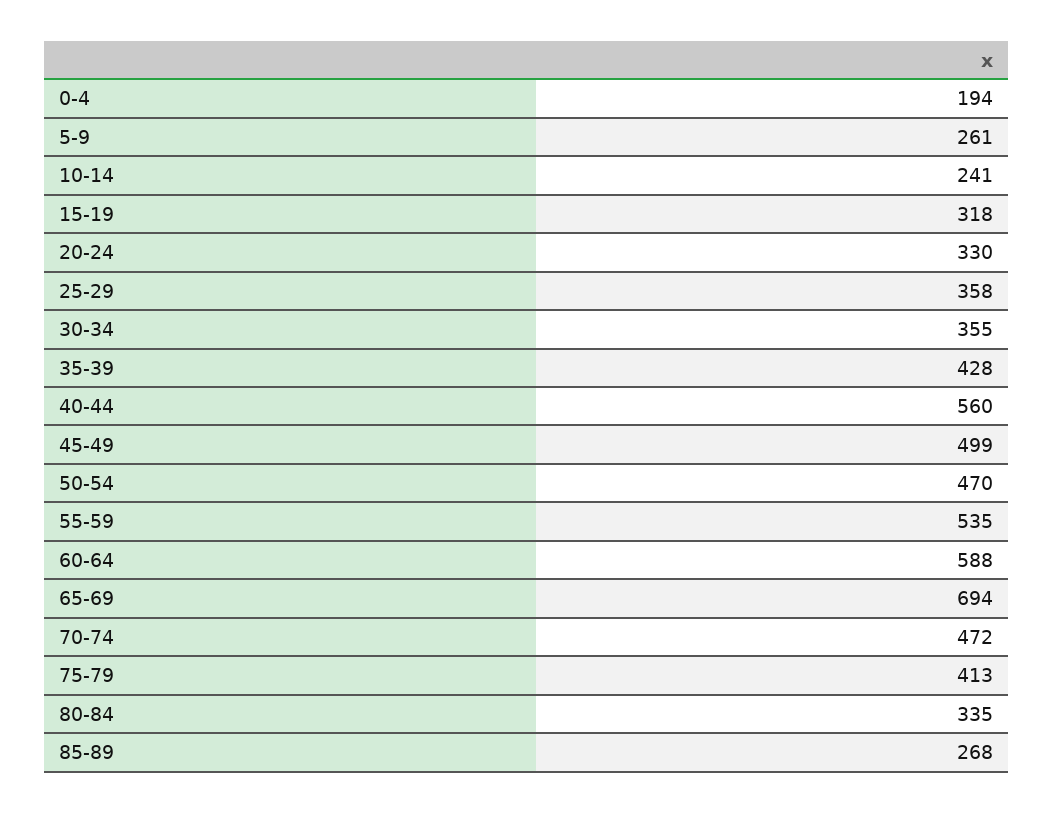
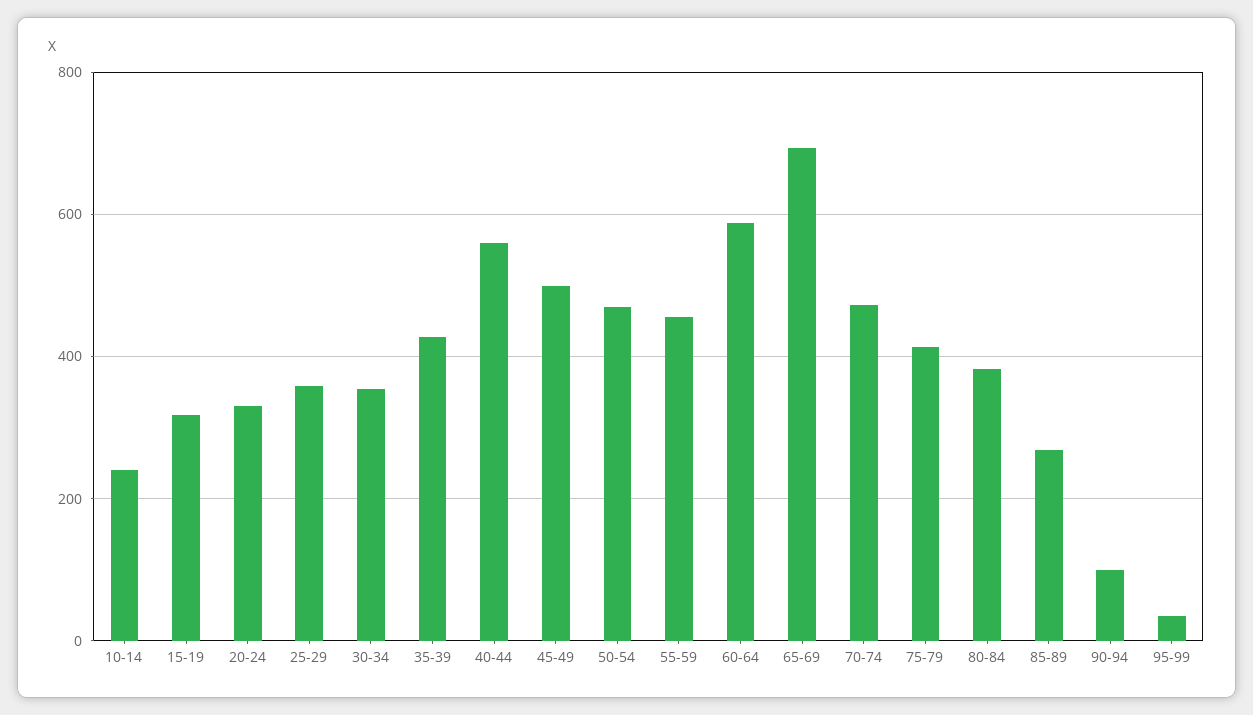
0-4: 194 -> none
5-9: 261 -> none
55-59: 535 -> 460
80-84: 335 -> 380
90-94: none -> 100
95-99: none -> 40

